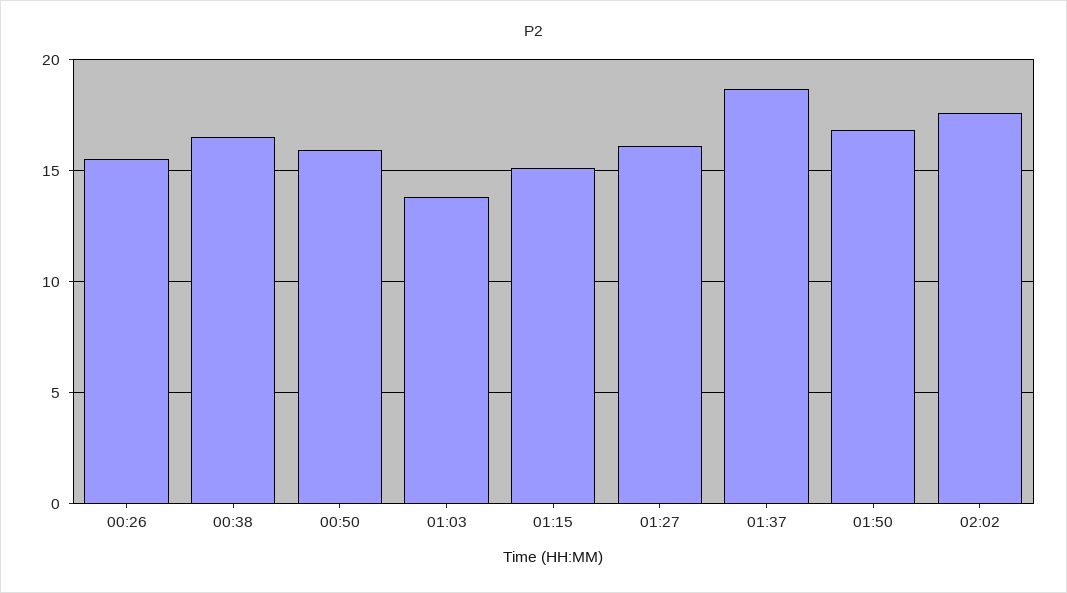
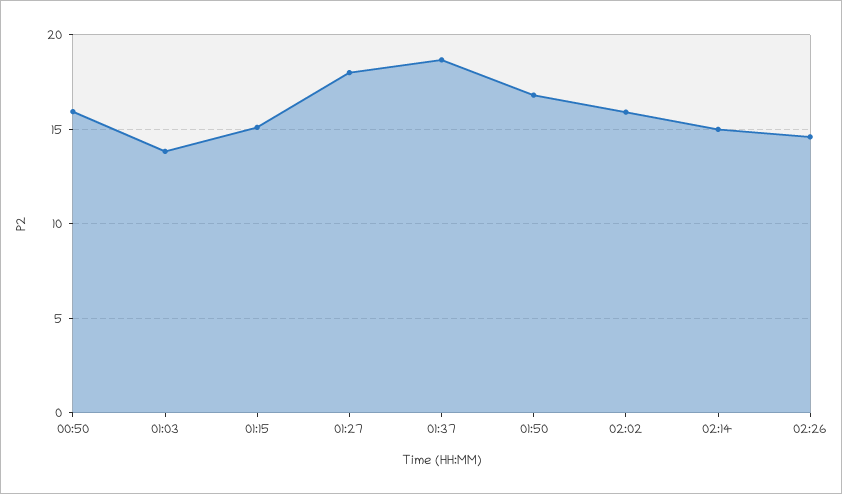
00:26: 15.5 -> none
00:38: 16.5 -> none
01:27: 16 -> 18
02:02: 17.5 -> 16
02:14: none -> 15
02:26: none -> 14.5

